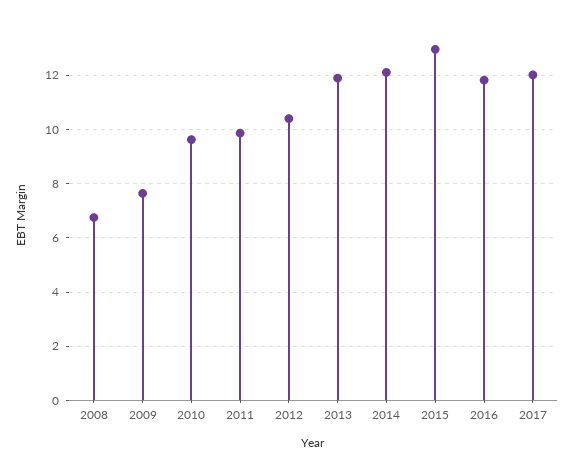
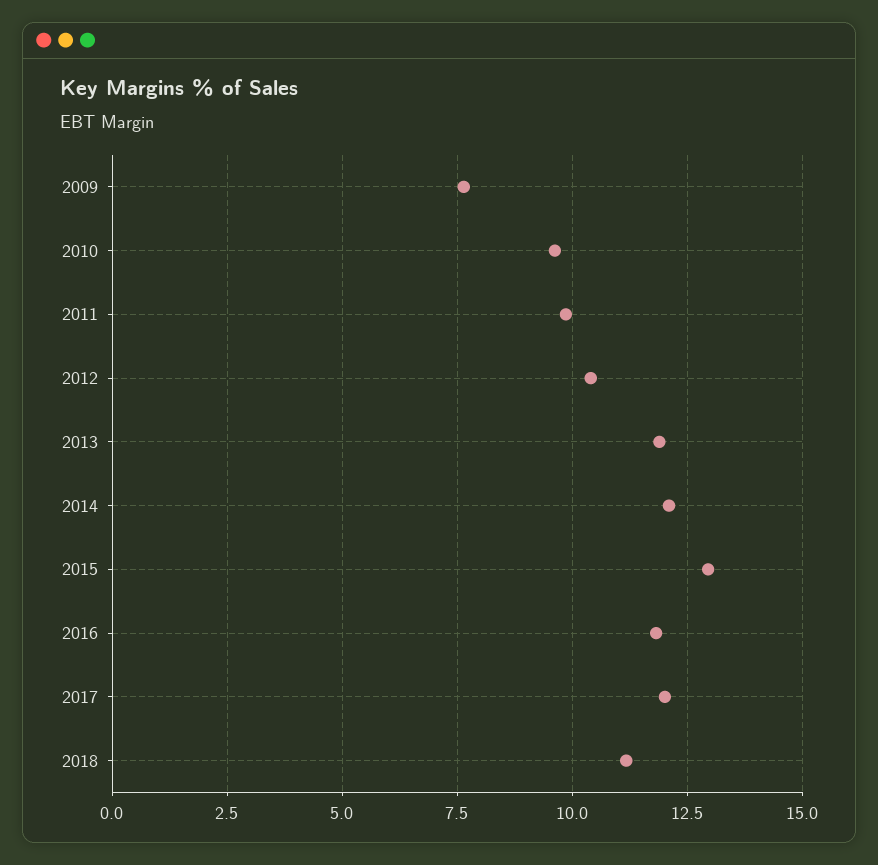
2008: 6.75 -> none
2018: none -> 11.25

